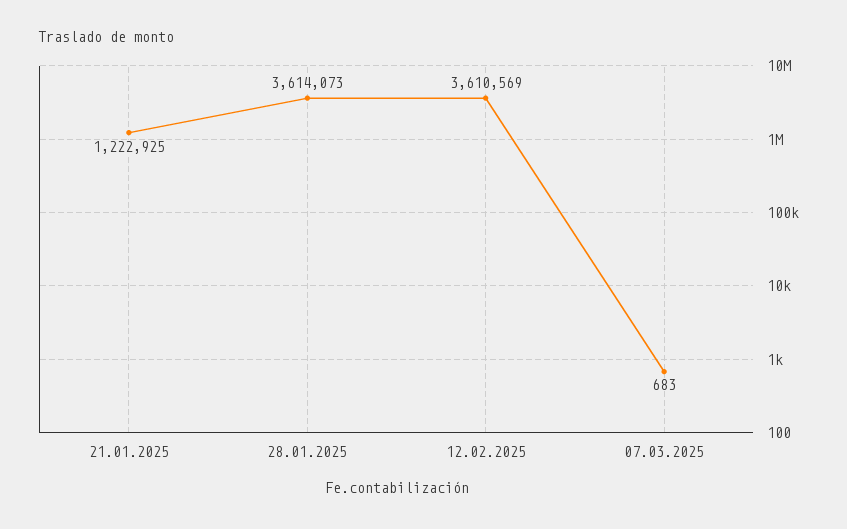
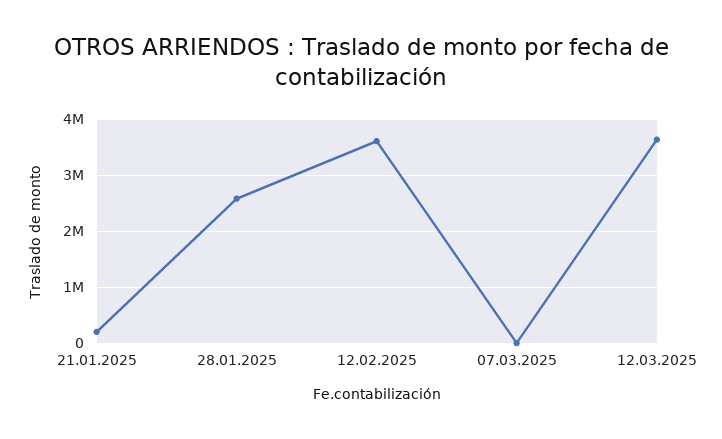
21.01.2025: 1222925 -> 200000
28.01.2025: 3614073 -> 2600000
12.03.2025: none -> 3600000

